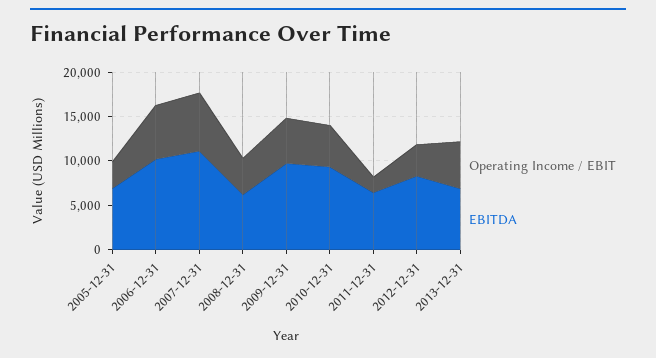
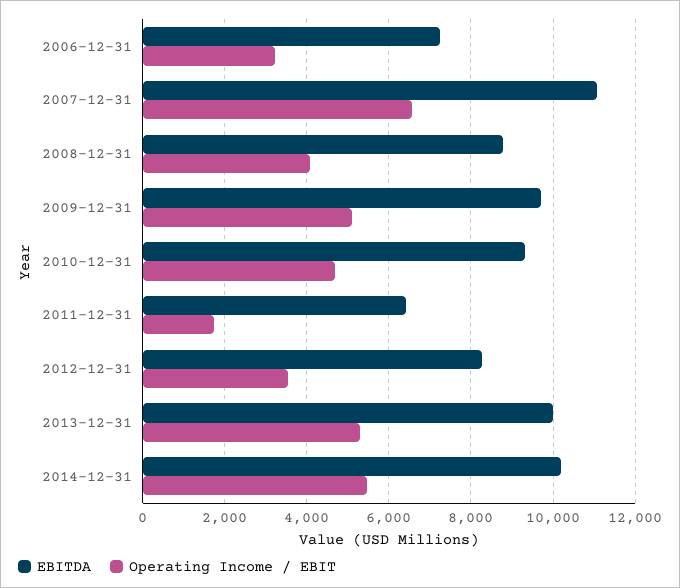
Operating Income / EBIT, 2005-12-31: 3000 -> none
EBITDA, 2005-12-31: 7000 -> none
Operating Income / EBIT, 2006-12-31: 6000 -> 3200
EBITDA, 2006-12-31: 10000 -> 7200
EBITDA, 2008-12-31: 6000 -> 8800
EBITDA, 2013-12-31: 7000 -> 10000
EBITDA, 2014-12-31: none -> 10200
Operating Income / EBIT, 2014-12-31: none -> 5400

